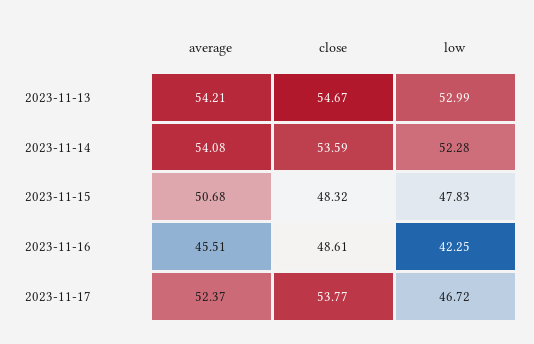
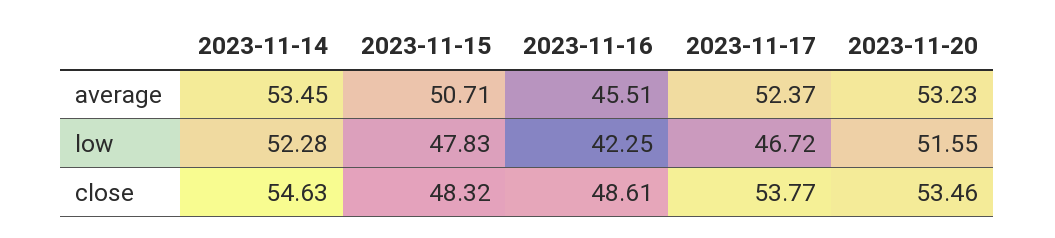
average, 2023-11-13: 54.21 -> none
close, 2023-11-13: 54.67 -> none
low, 2023-11-13: 52.99 -> none
average, 2023-11-14: 54.08 -> 53.45
close, 2023-11-14: 53.59 -> 54.63
average, 2023-11-15: 50.68 -> 50.71
average, 2023-11-20: none -> 53.23
low, 2023-11-20: none -> 51.55
close, 2023-11-20: none -> 53.46

